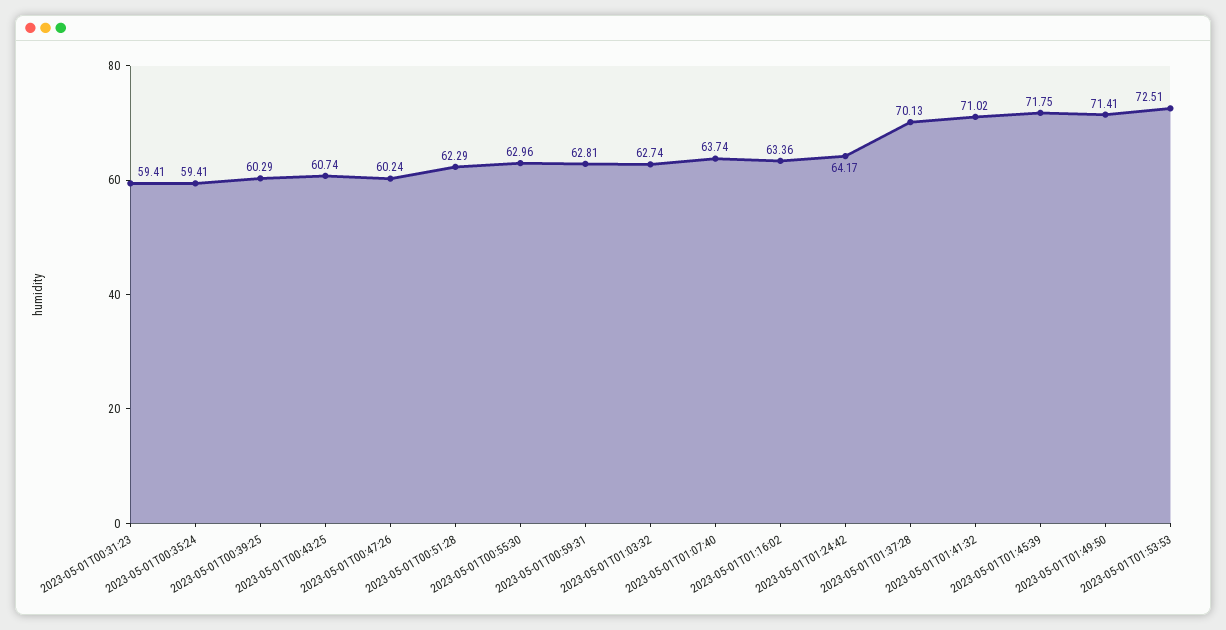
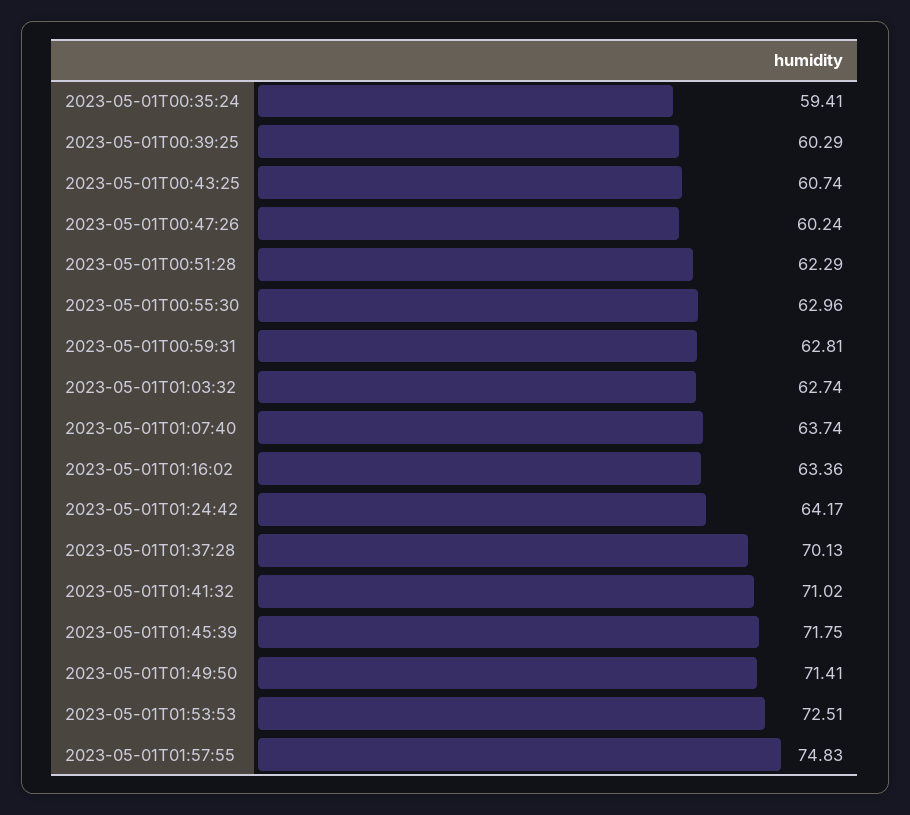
2023-05-01T00:31:23: 59.41 -> none
2023-05-01T01:57:55: none -> 74.83

